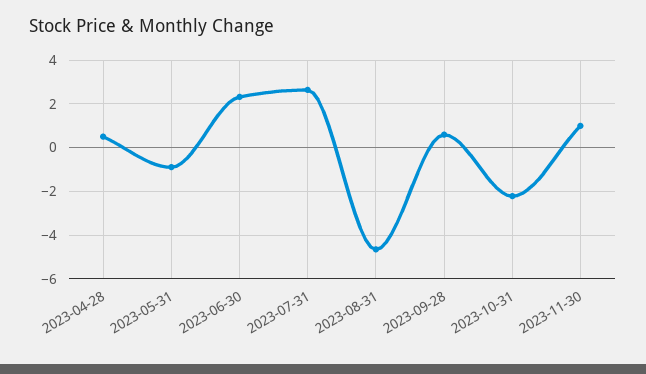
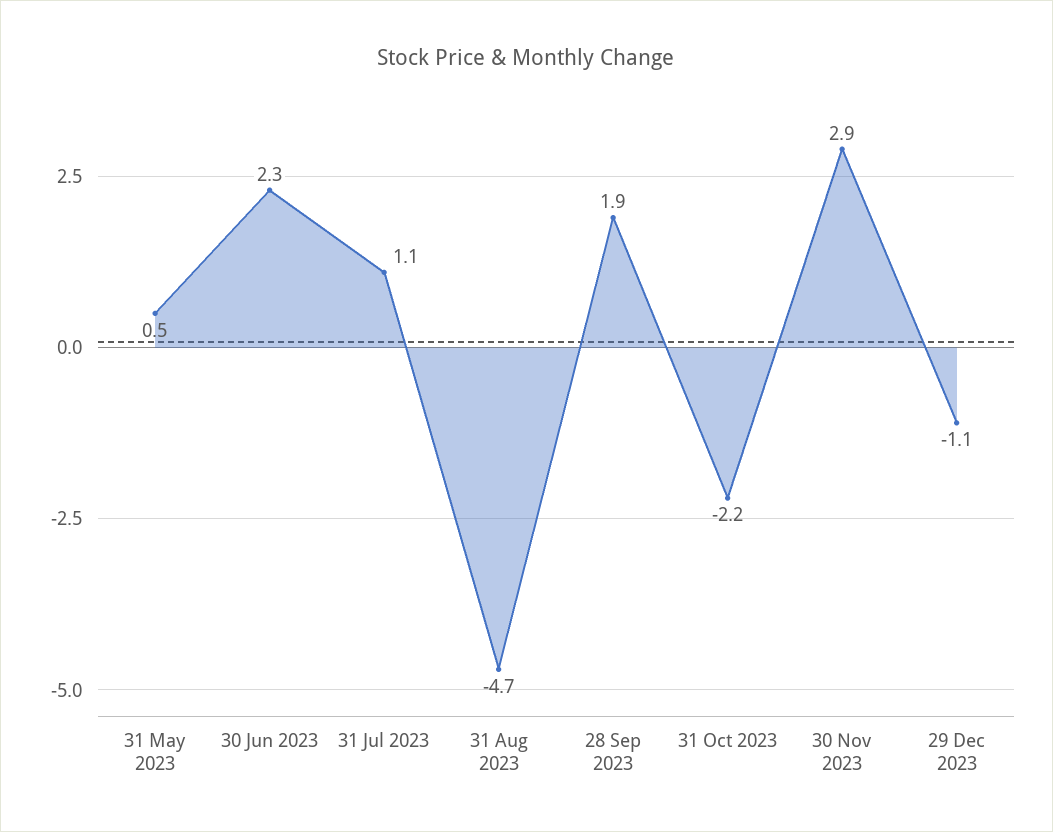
2023-04-28: 0.5 -> none
2023-05-31: -1 -> 0.5
2023-07-31: 2.5 -> 1.1
2023-09-28: 0.5 -> 1.9
2023-11-30: 1 -> 2.9
29 Dec 2023: none -> -1.1

